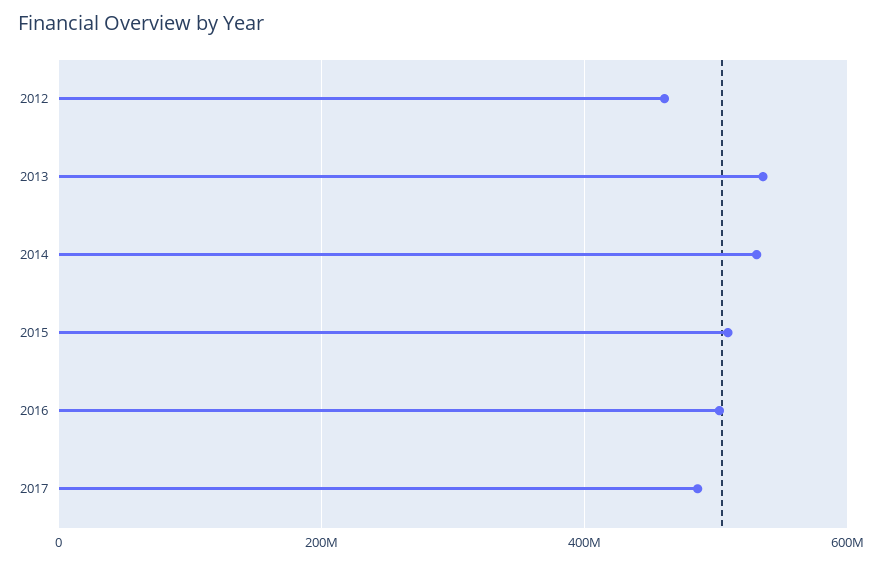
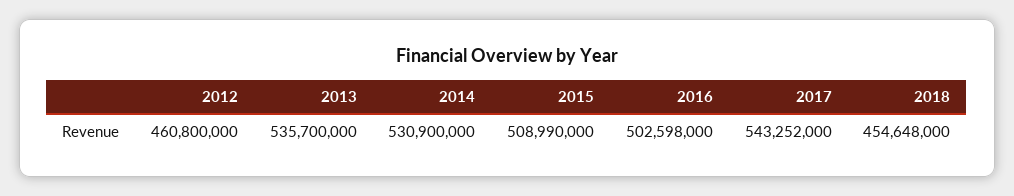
2017: 480000000 -> 543252000
2018: none -> 454648000

